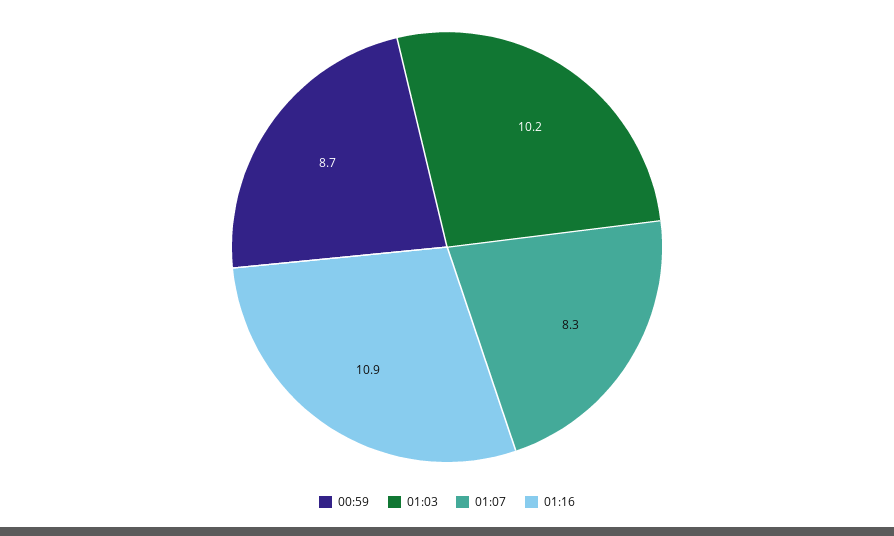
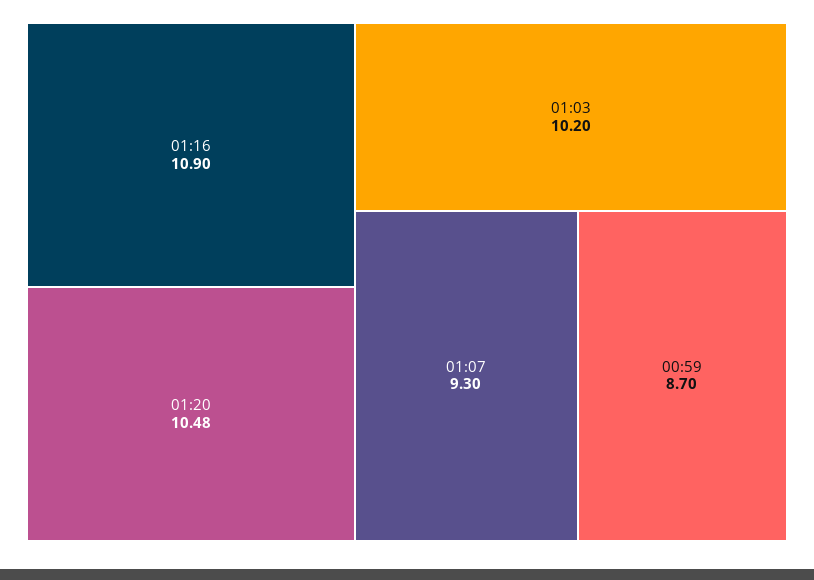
01:07: 8.3 -> 9.3
01:20: none -> 10.48

